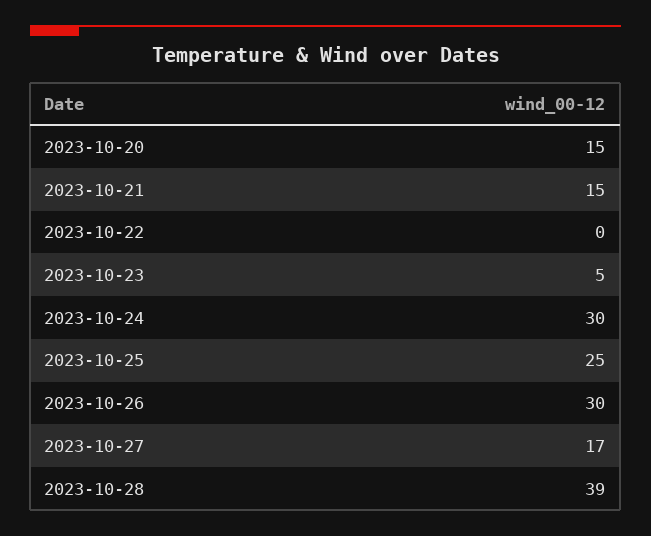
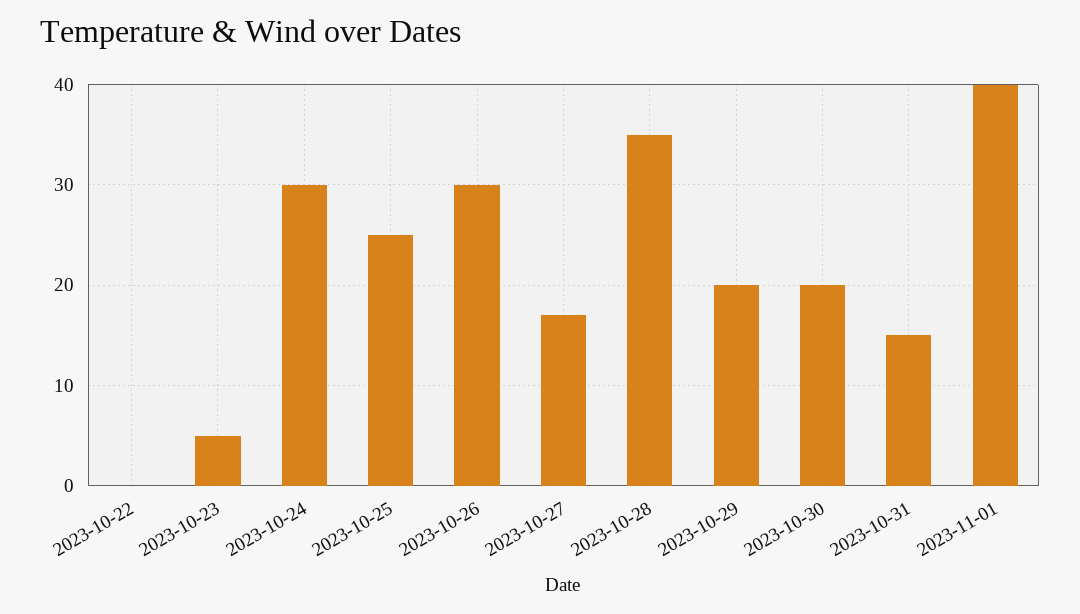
2023-10-20: 15 -> none
2023-10-21: 15 -> none
2023-10-28: 39 -> 35
2023-10-29: none -> 20
2023-10-30: none -> 20
2023-10-31: none -> 15
2023-11-01: none -> 40

